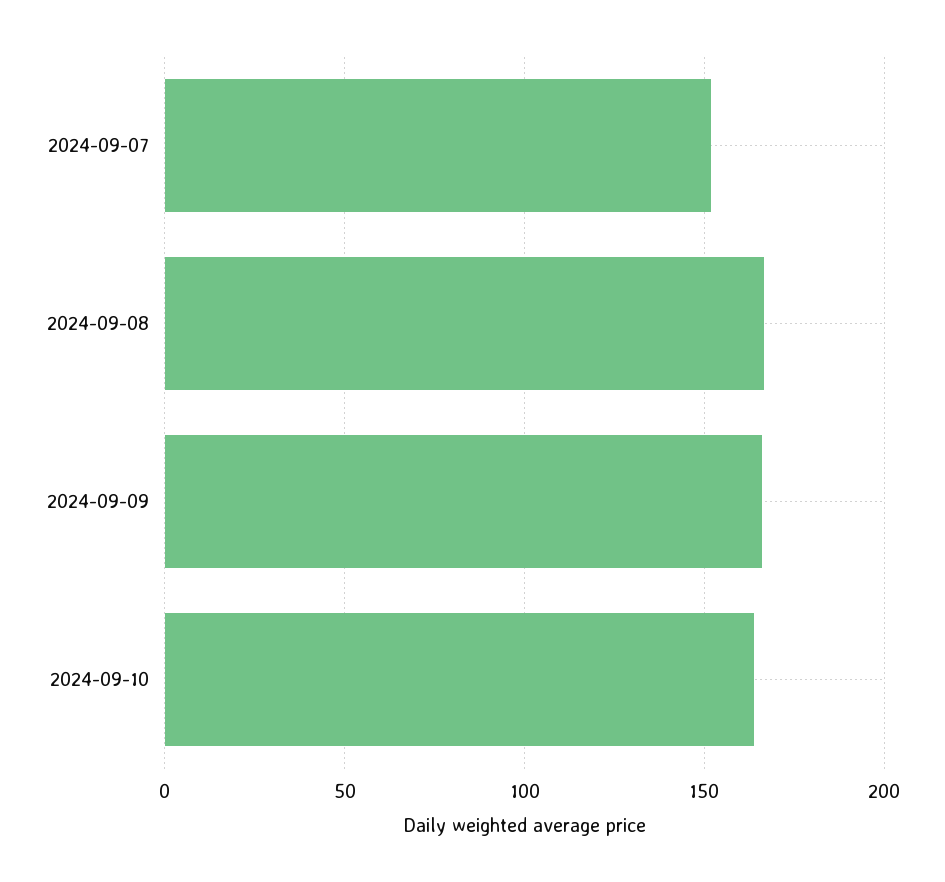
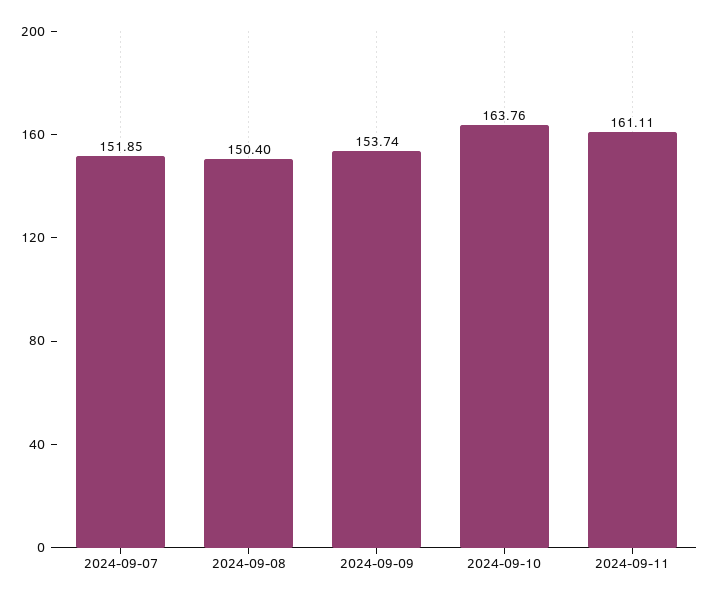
2024-09-08: 165 -> 150.4
2024-09-09: 165 -> 153.74
2024-09-11: none -> 161.11

